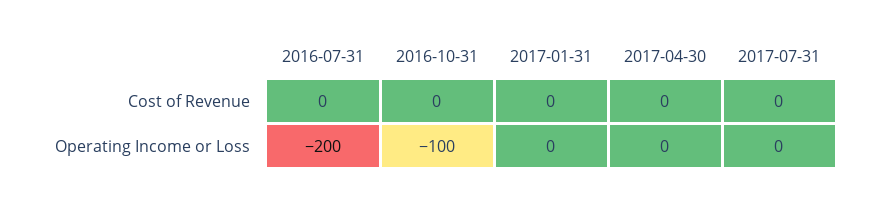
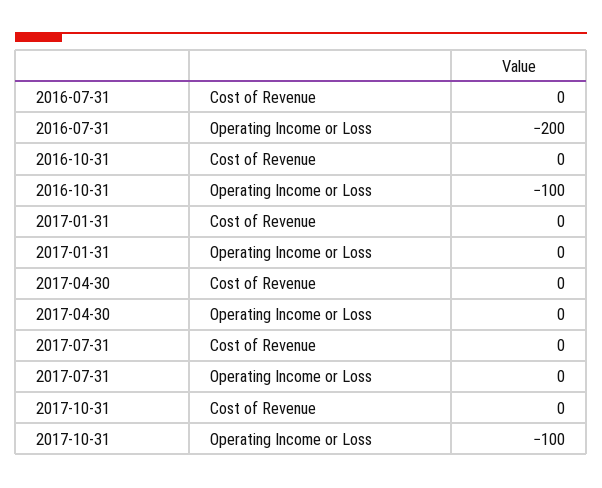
2017-10-31, Cost of Revenue: none -> 0
2017-10-31, Operating Income or Loss: none -> -100

